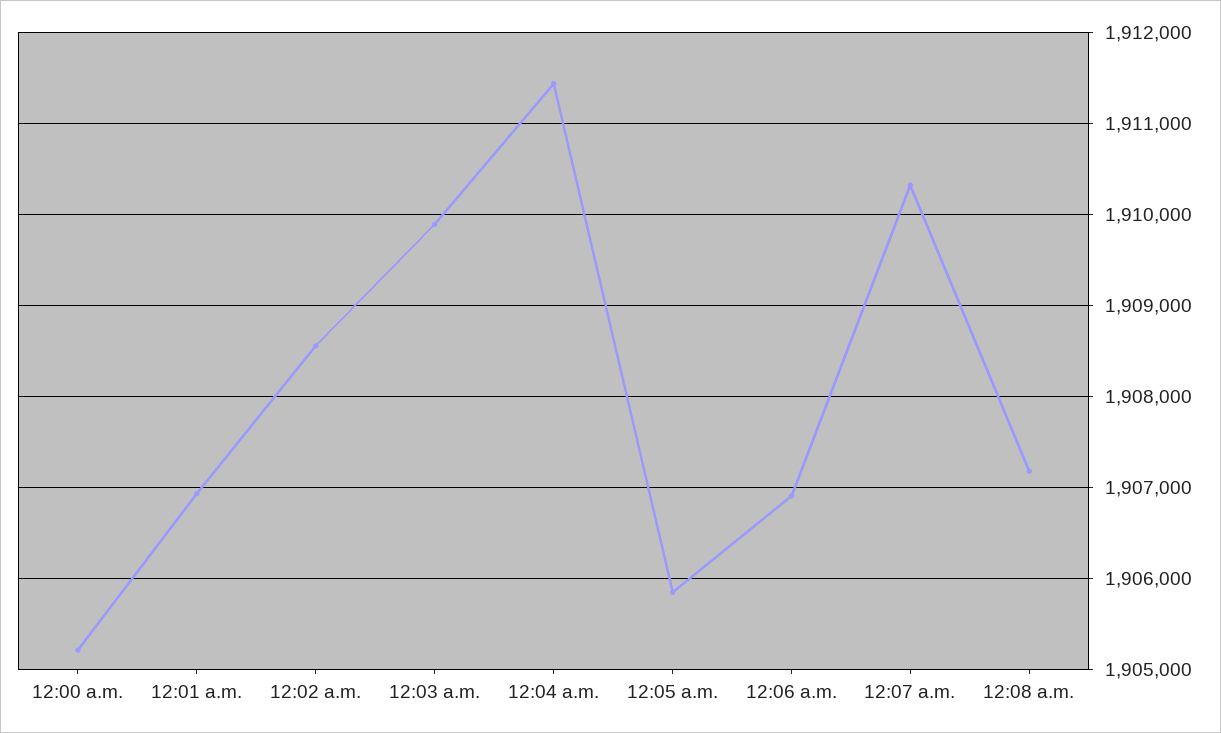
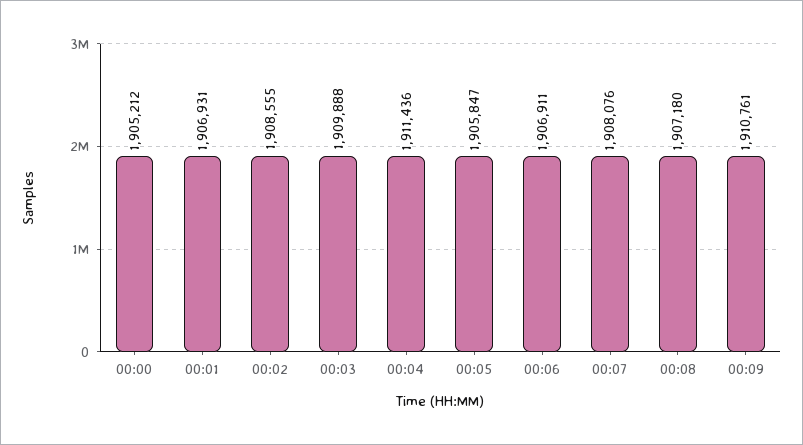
12:07 a.m.: 1910300 -> 1908076
00:09: none -> 1910761

